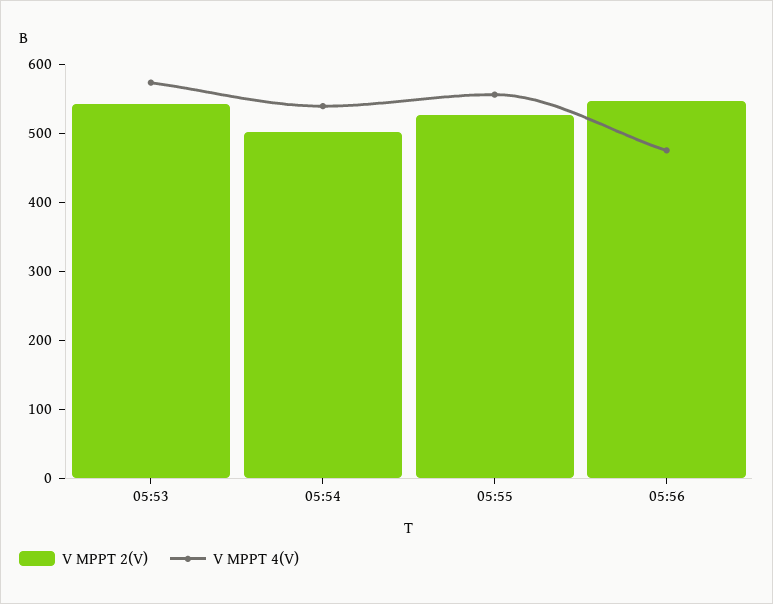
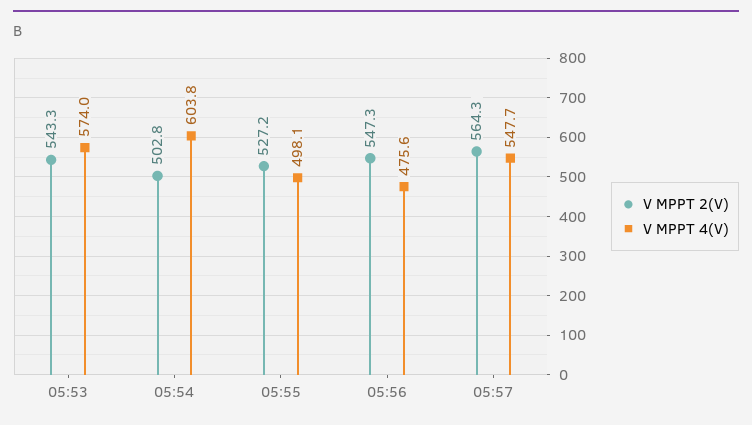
V MPPT 4(V), 05:54: 540 -> 603.8
V MPPT 4(V), 05:55: 560 -> 498.1
V MPPT 2(V), 05:57: none -> 564.3
V MPPT 4(V), 05:57: none -> 547.7

